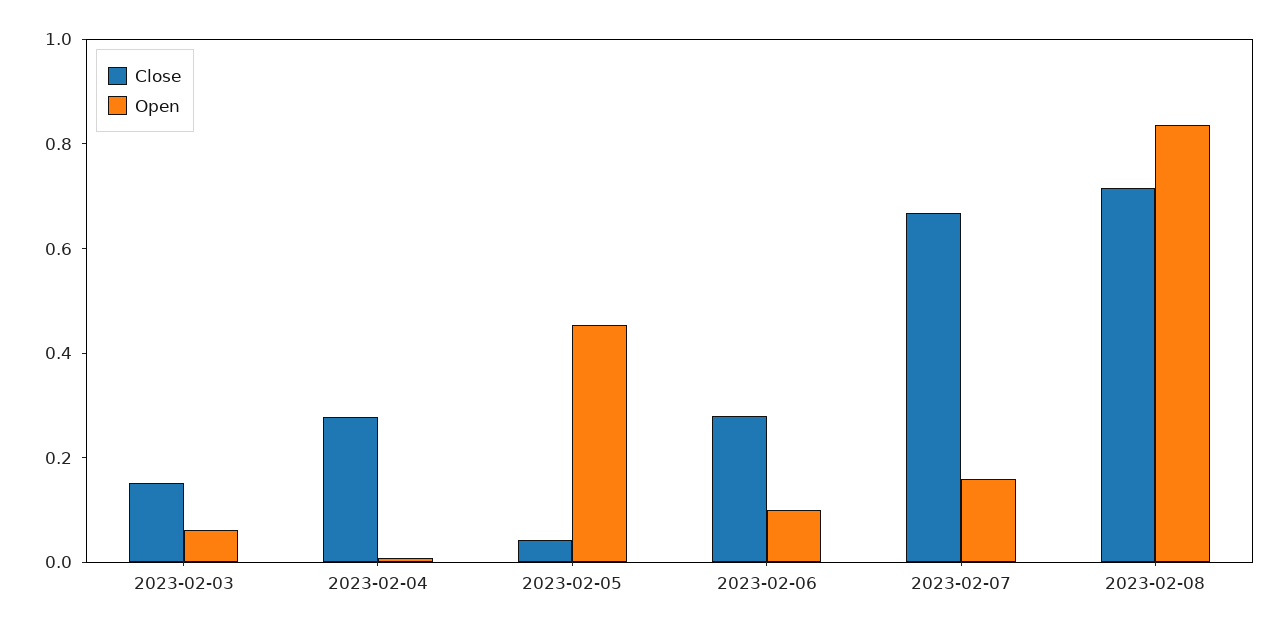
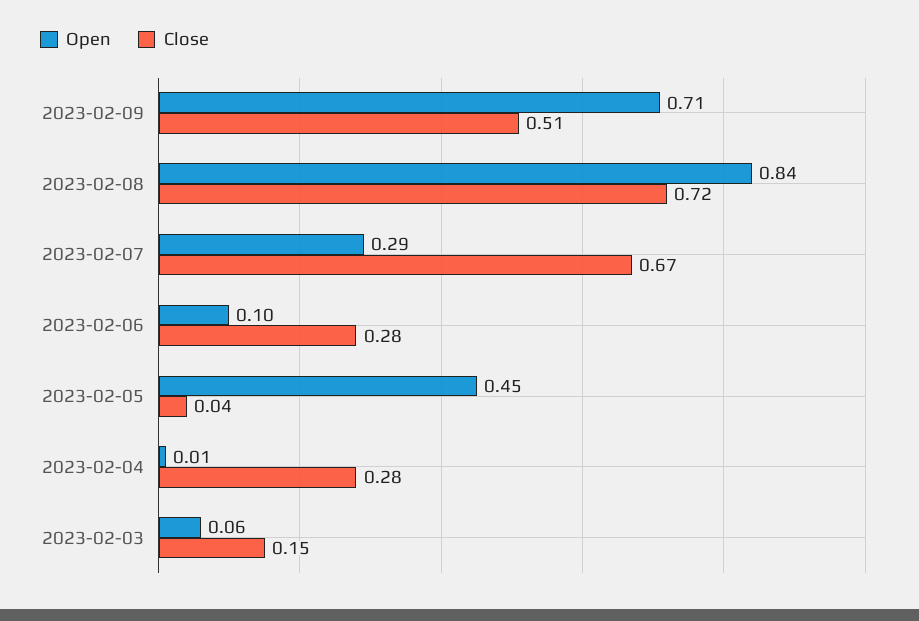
Open, 2023-02-07: 0.15 -> 0.29
Open, 2023-02-09: none -> 0.71
Close, 2023-02-09: none -> 0.51

